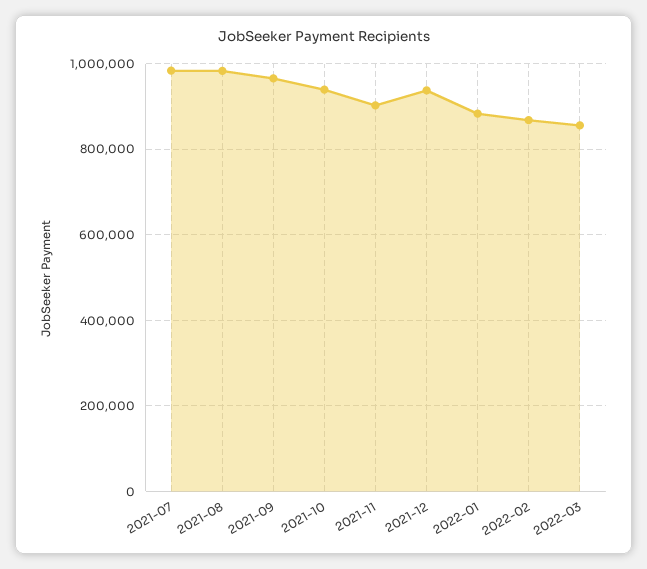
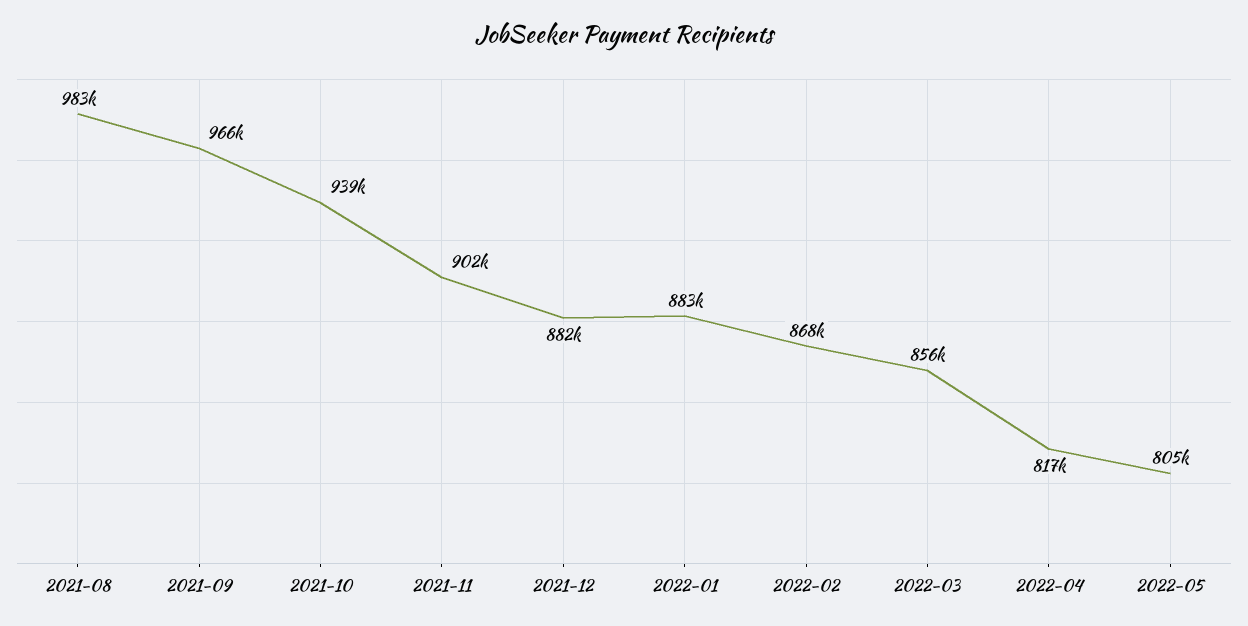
2021-07: 980000 -> none
2021-12: 940000 -> 882000
2022-04: none -> 817000
2022-05: none -> 805000

